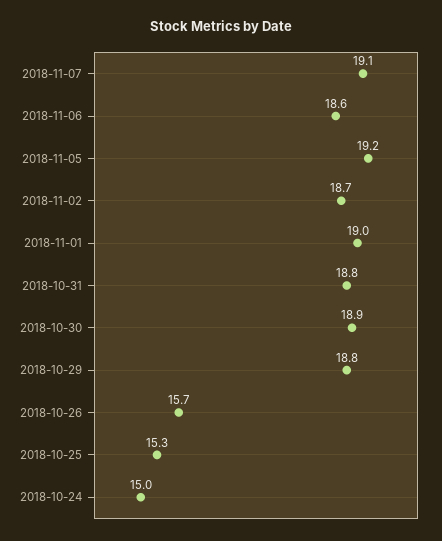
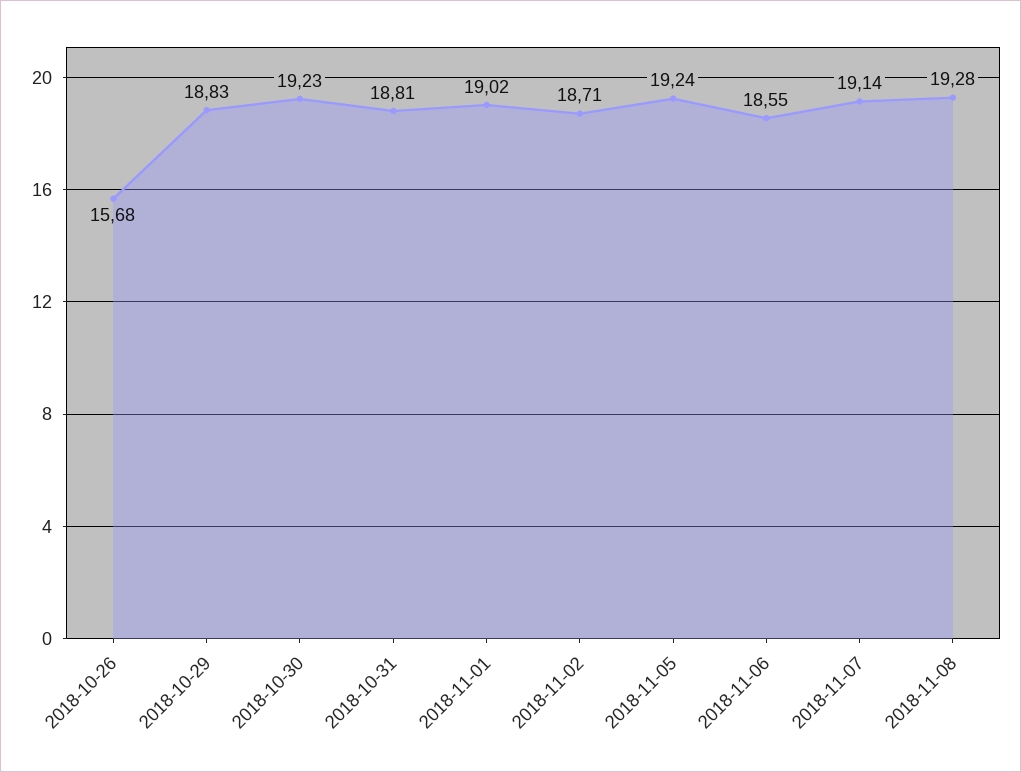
2018-10-30: 18.9 -> 19.23
2018-10-25: 15.3 -> none
2018-10-24: 15 -> none
2018-11-08: none -> 19.28

